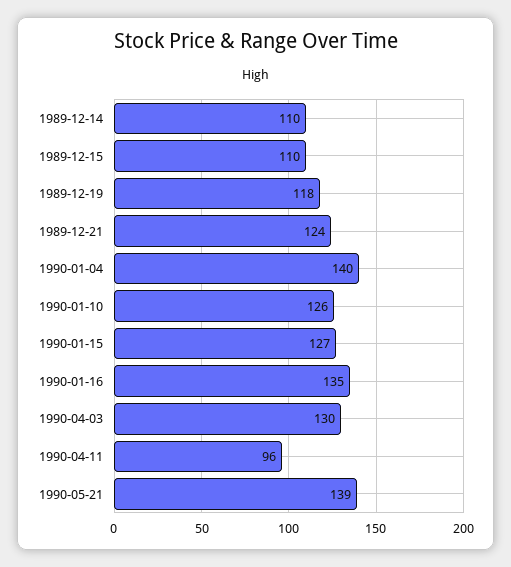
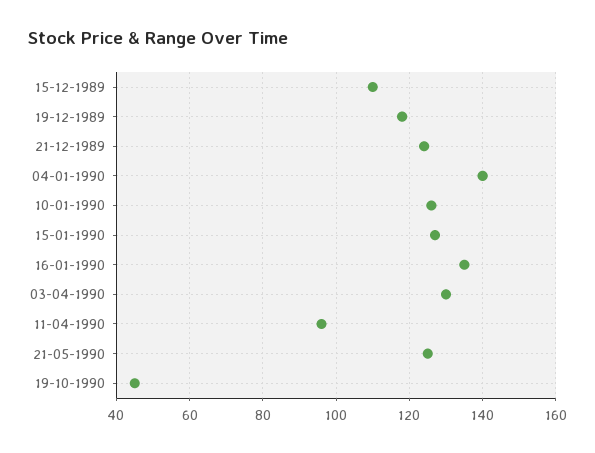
1989-12-14: 110 -> none
1990-05-21: 139 -> 125
19-10-1990: none -> 45

